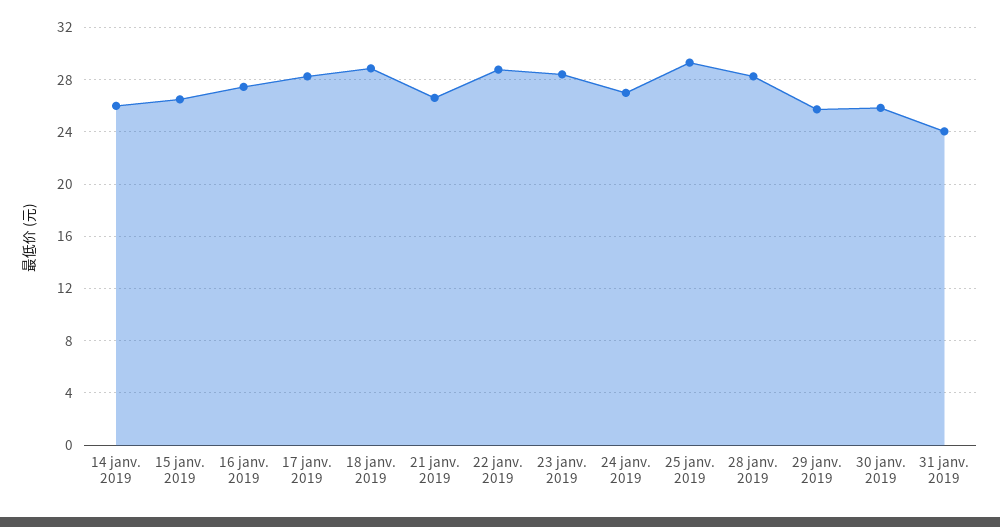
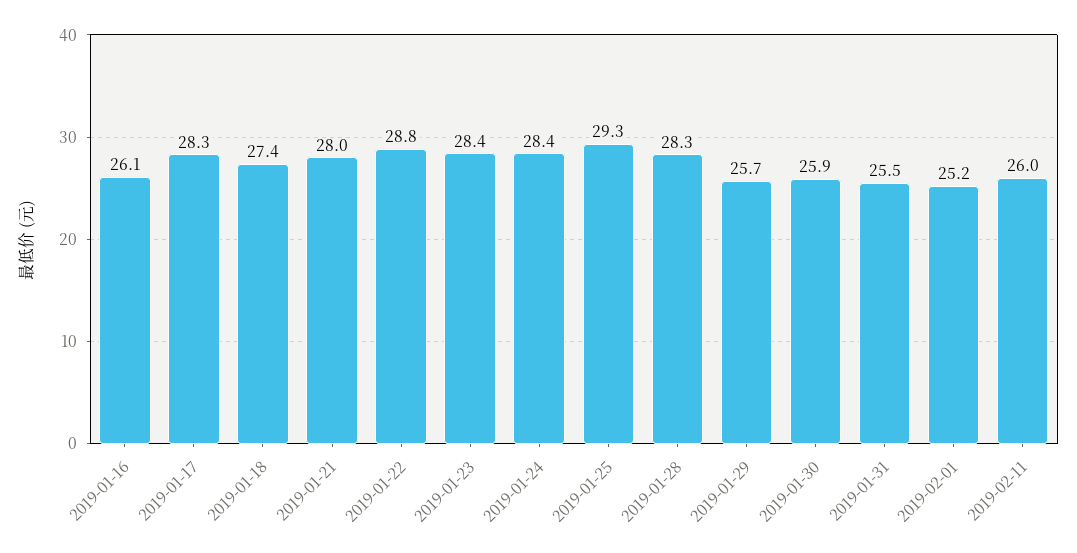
14 janv. 2019: 26 -> none
15 janv. 2019: 26.5 -> none
16 janv. 2019: 27.5 -> 26.1
18 janv. 2019: 29 -> 27.4
21 janv. 2019: 26.5 -> 28
24 janv. 2019: 27 -> 28.4
31 janv. 2019: 24 -> 25.5
2019-02-01: none -> 25.2
2019-02-11: none -> 26

